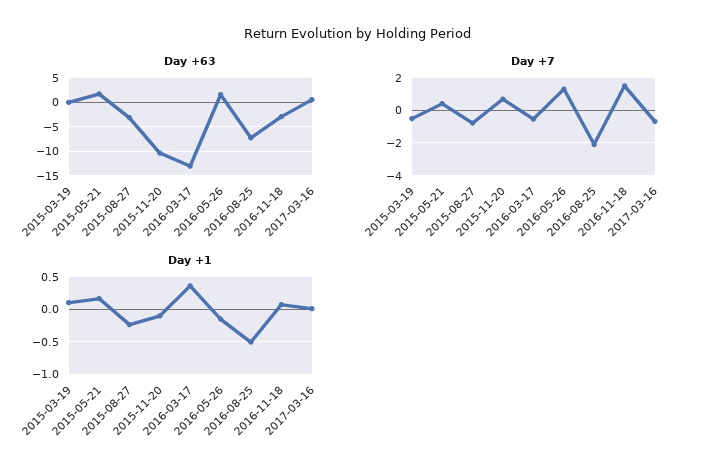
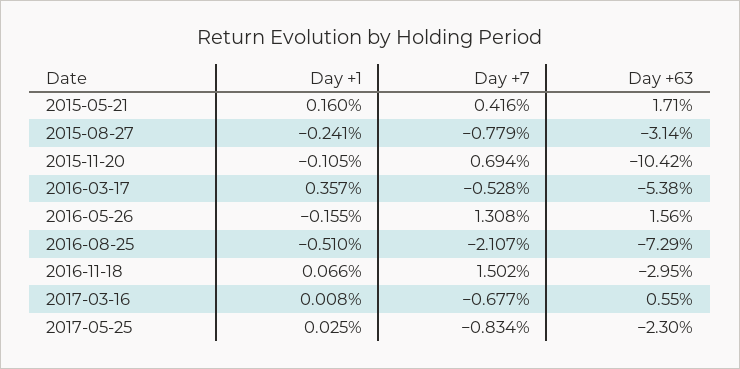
Day +63, 2015-03-19: 0 -> none
Day +63, 2016-03-17: -12.5 -> -5.38
Day +7, 2015-03-19: -0.5 -> none
Day +1, 2015-03-19: 0.1 -> none
Day +1, 2017-05-25: none -> 0.025
Day +7, 2017-05-25: none -> -0.834
Day +63, 2017-05-25: none -> -2.3

